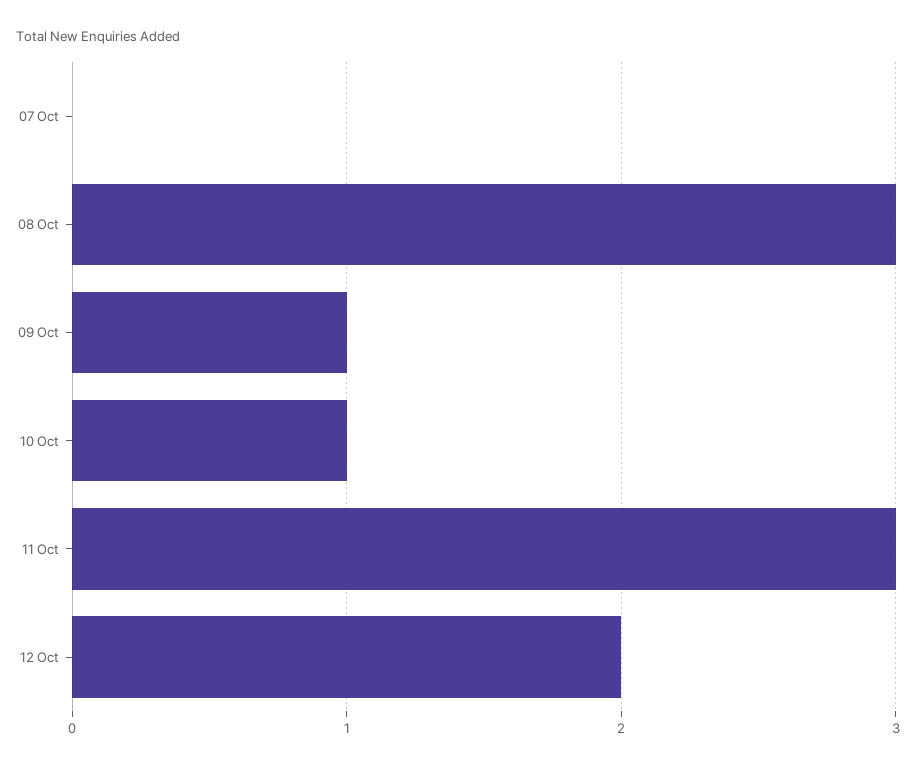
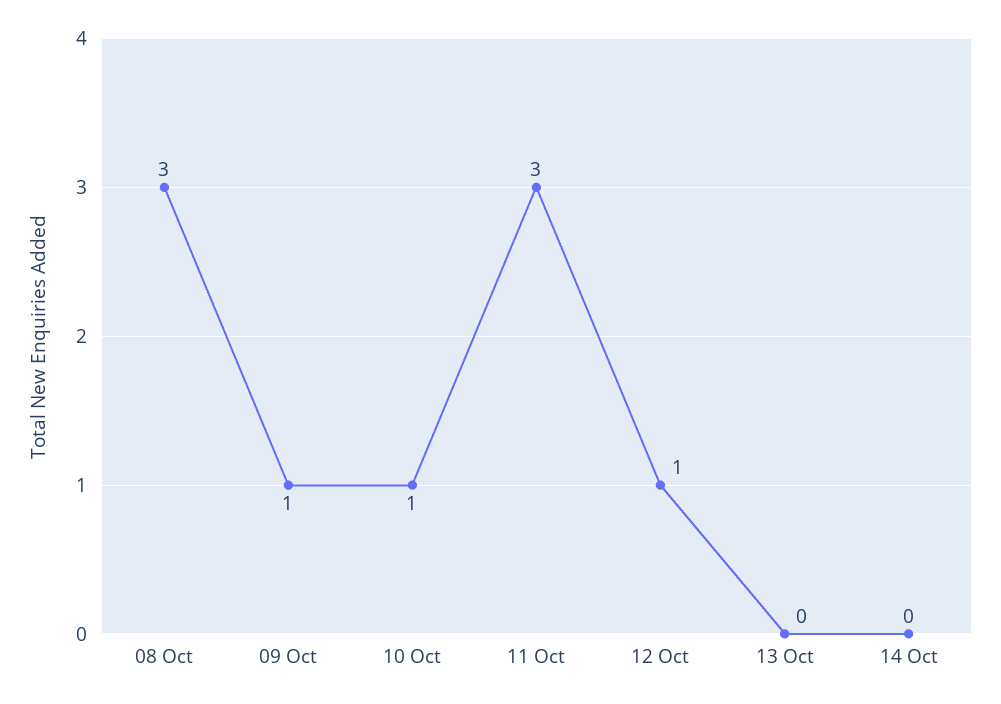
07 Oct: 0 -> none
12 Oct: 2 -> 1
13 Oct: none -> 0
14 Oct: none -> 0

